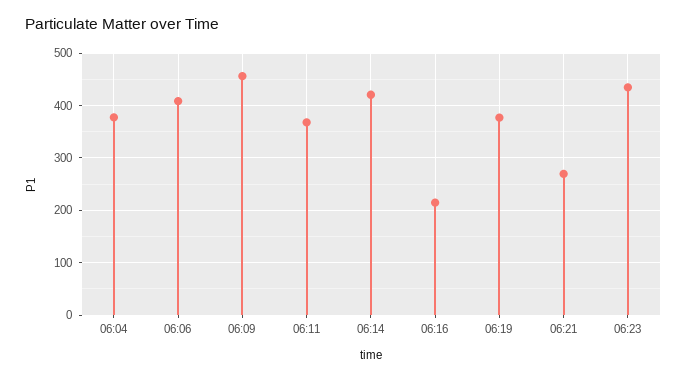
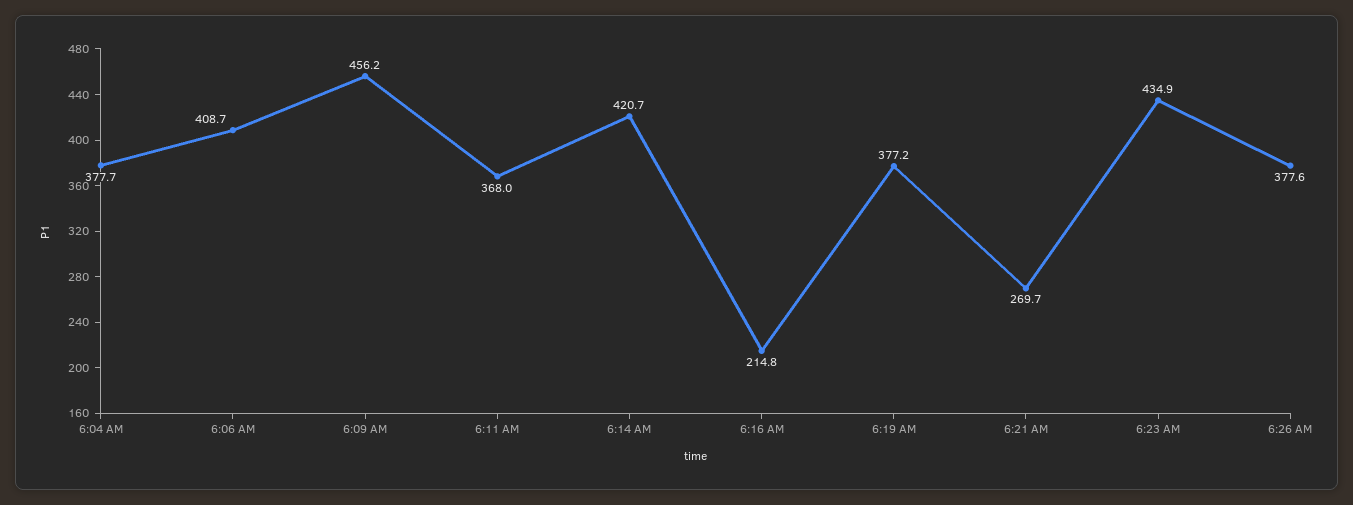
6:26 AM: none -> 377.6

